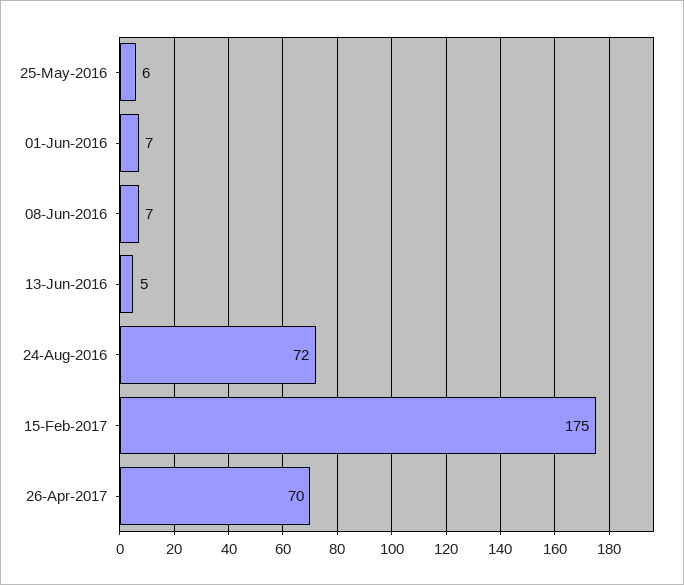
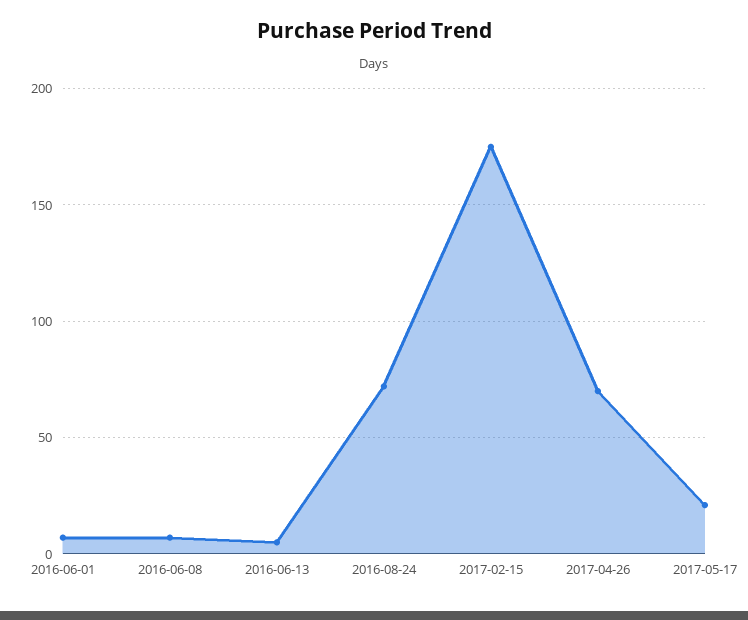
25-May-2016: 6 -> none
2017-05-17: none -> 20

